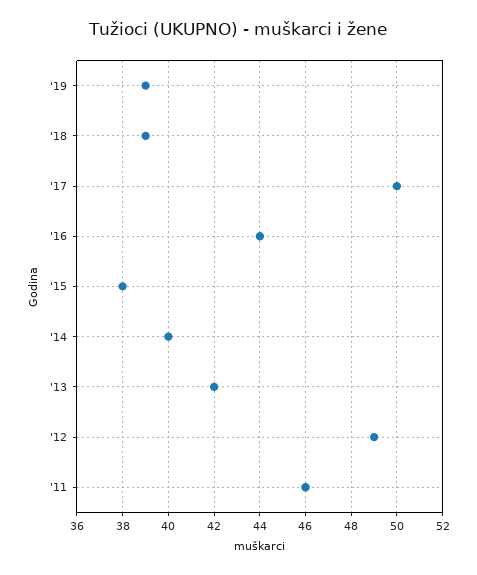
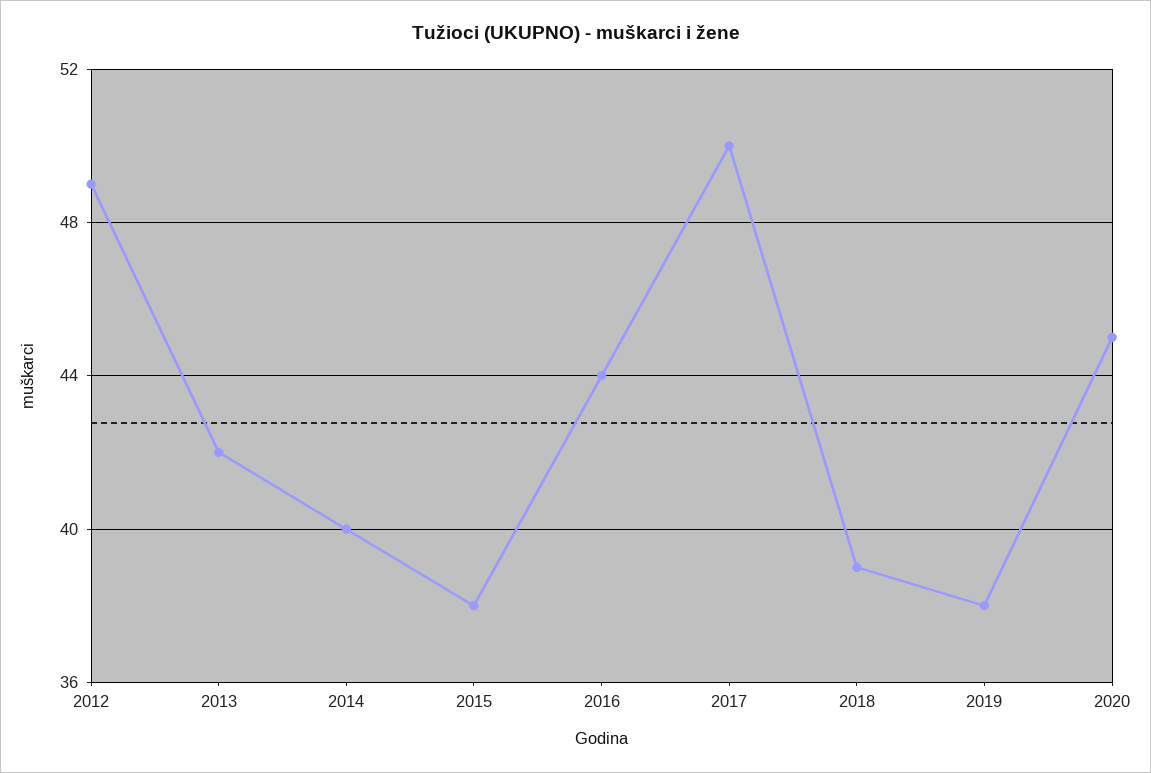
'19: 39 -> 38
'11: 46 -> none
2020: none -> 45

